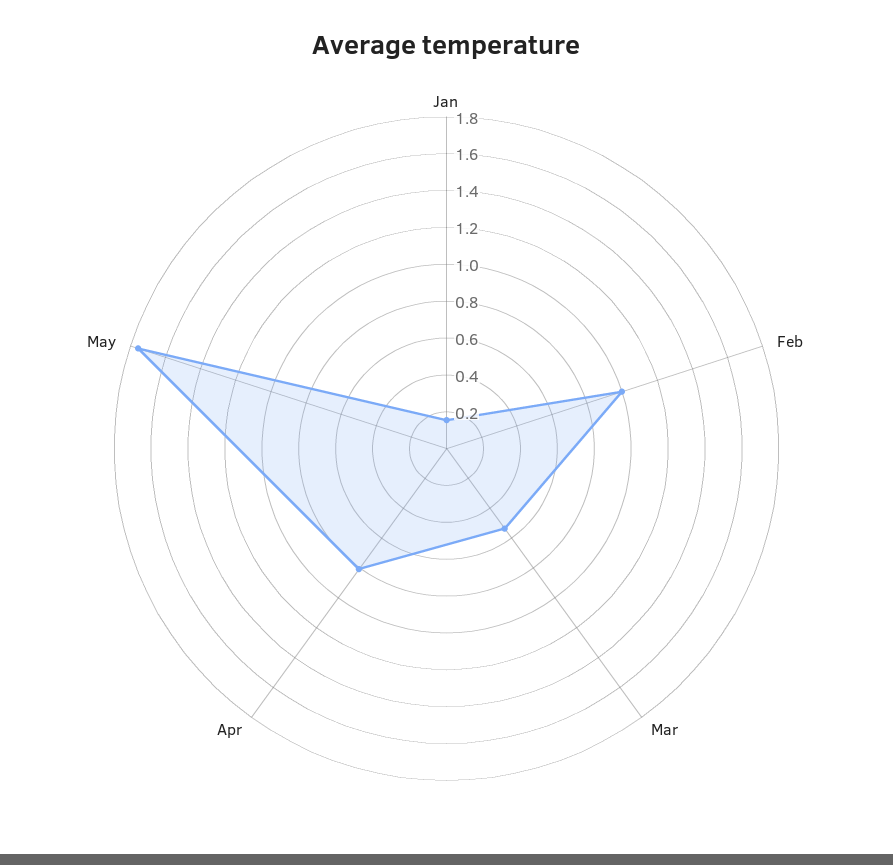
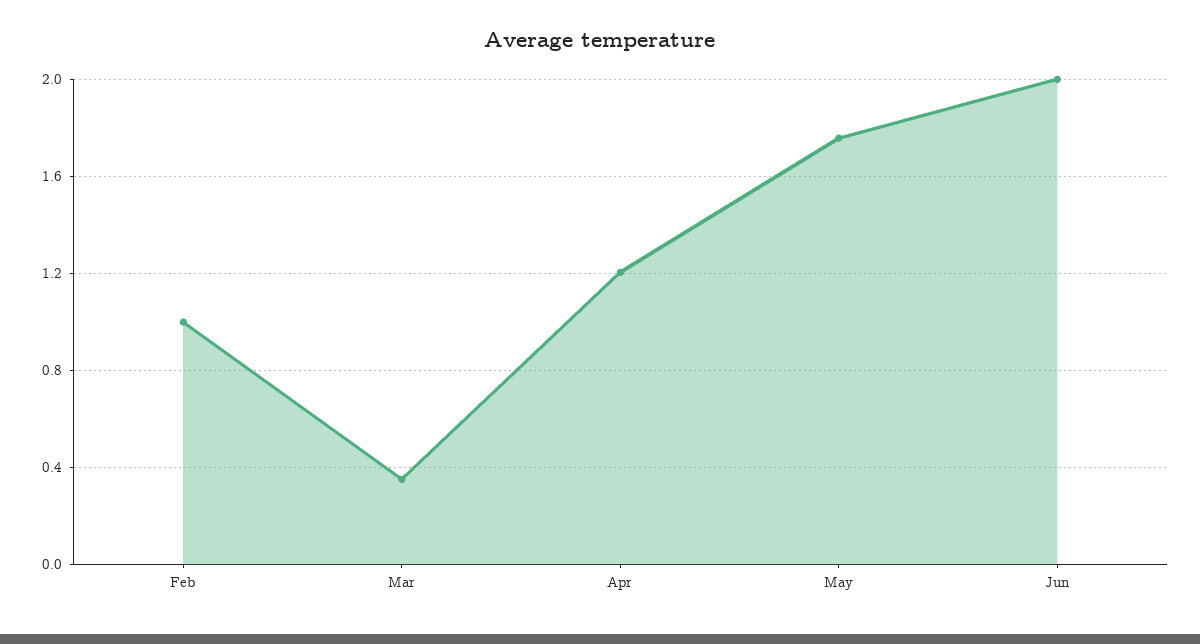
Jan: 0.15 -> none
Mar: 0.55 -> 0.35
Apr: 0.8 -> 1.2
Jun: none -> 2

